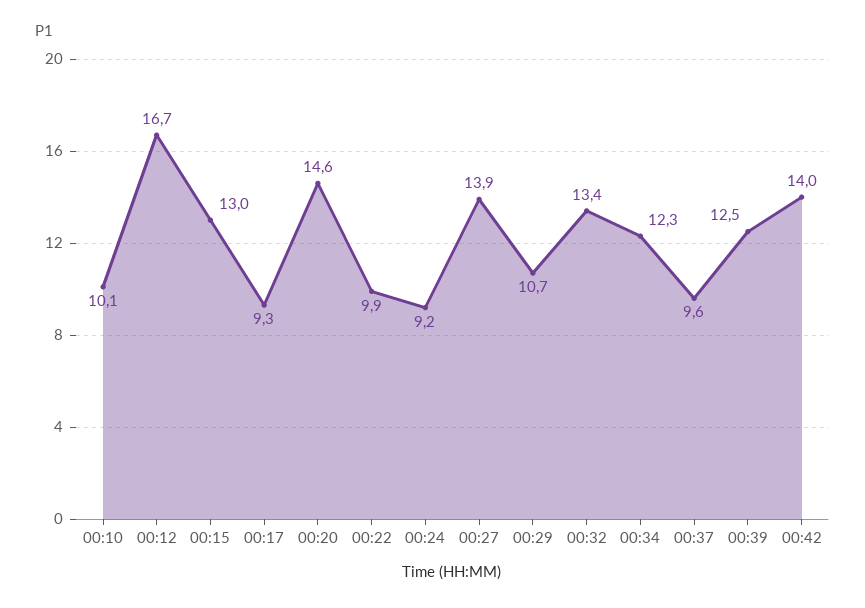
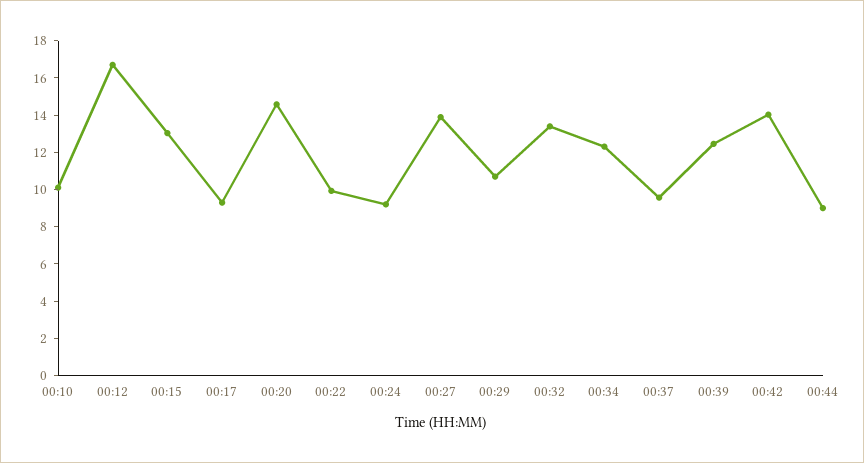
00:44: none -> 9

